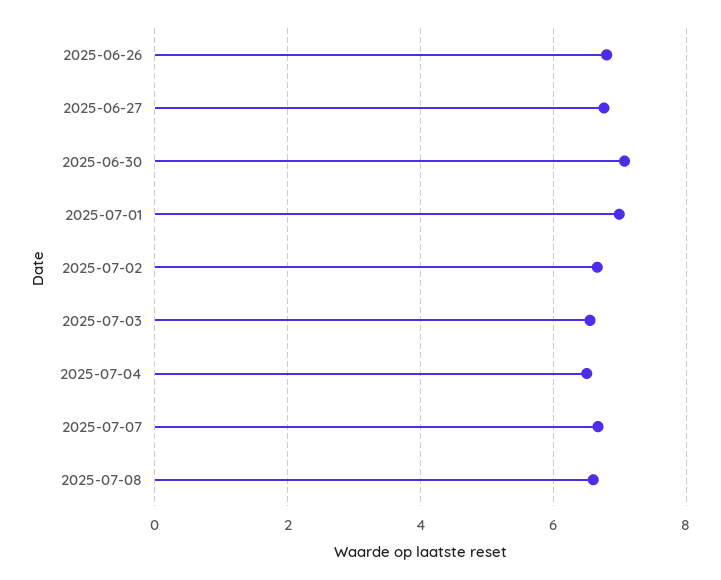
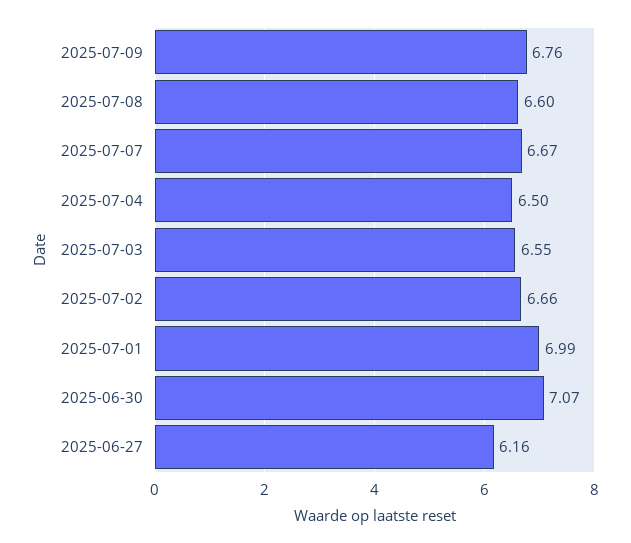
2025-06-26: 6.8 -> none
2025-06-27: 6.8 -> 6.16
2025-07-09: none -> 6.76

